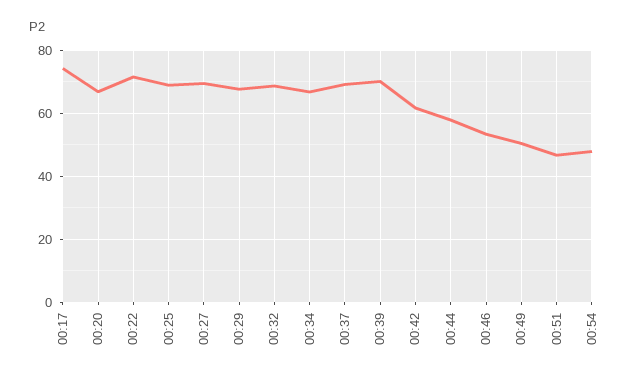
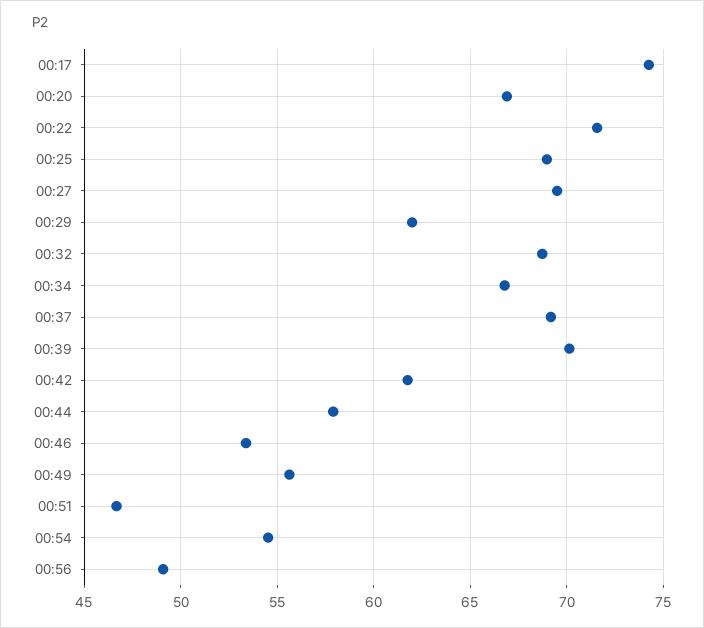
00:29: 68 -> 62
00:49: 50 -> 55.5
00:54: 48 -> 54.5
00:56: none -> 49

